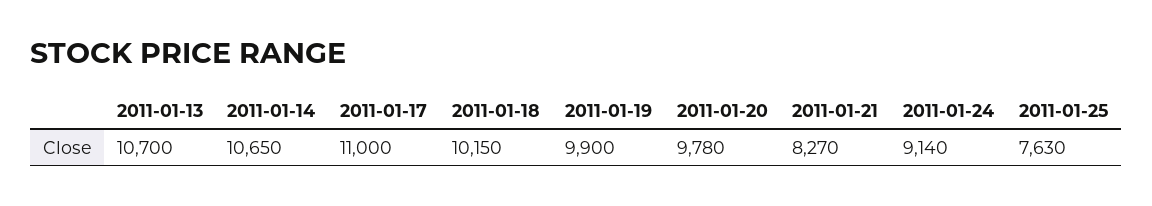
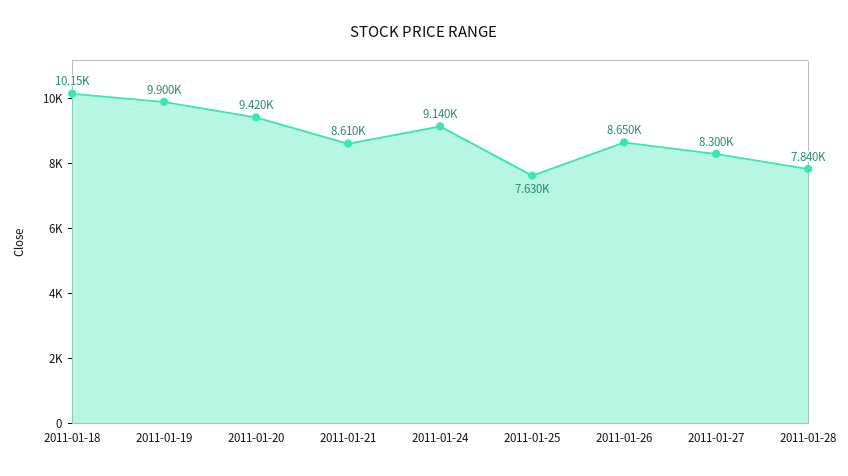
2011-01-13: 10700 -> none
2011-01-14: 10650 -> none
2011-01-17: 11000 -> none
2011-01-20: 9780 -> 9420
2011-01-21: 8270 -> 8610
2011-01-26: none -> 8650
2011-01-27: none -> 8300
2011-01-28: none -> 7840

